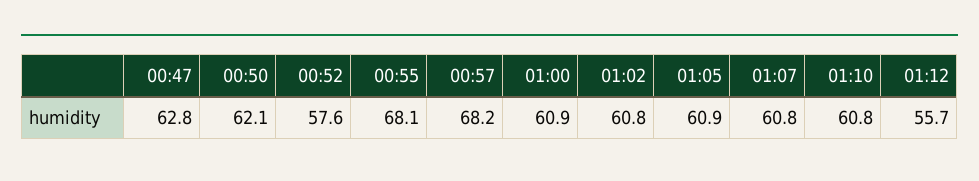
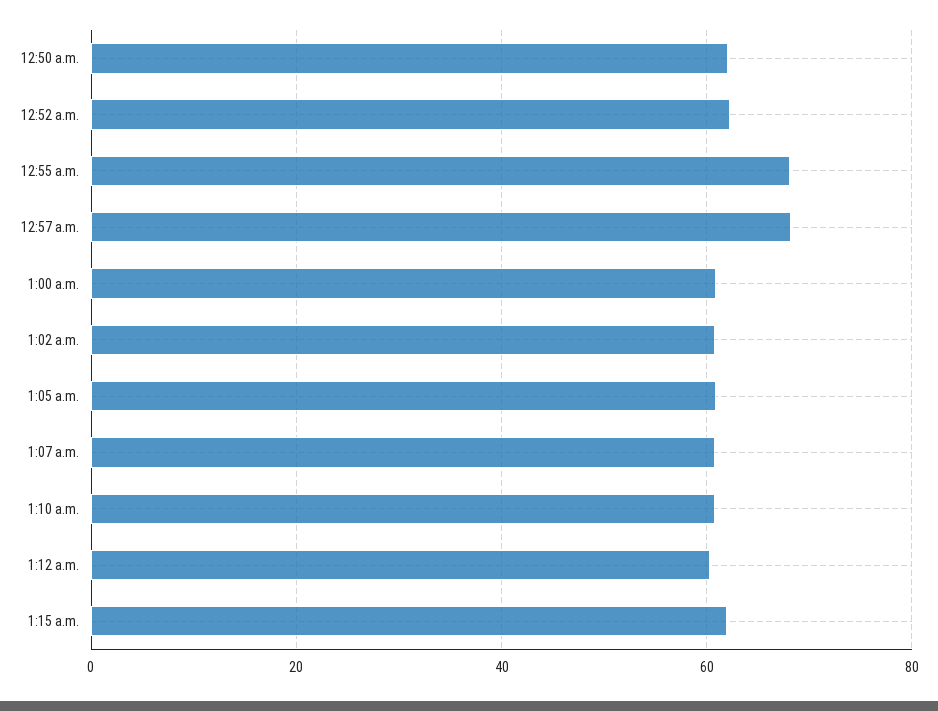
00:47: 62.8 -> none
00:52: 57.6 -> 62
01:12: 55.7 -> 60
1:15 a.m.: none -> 62

